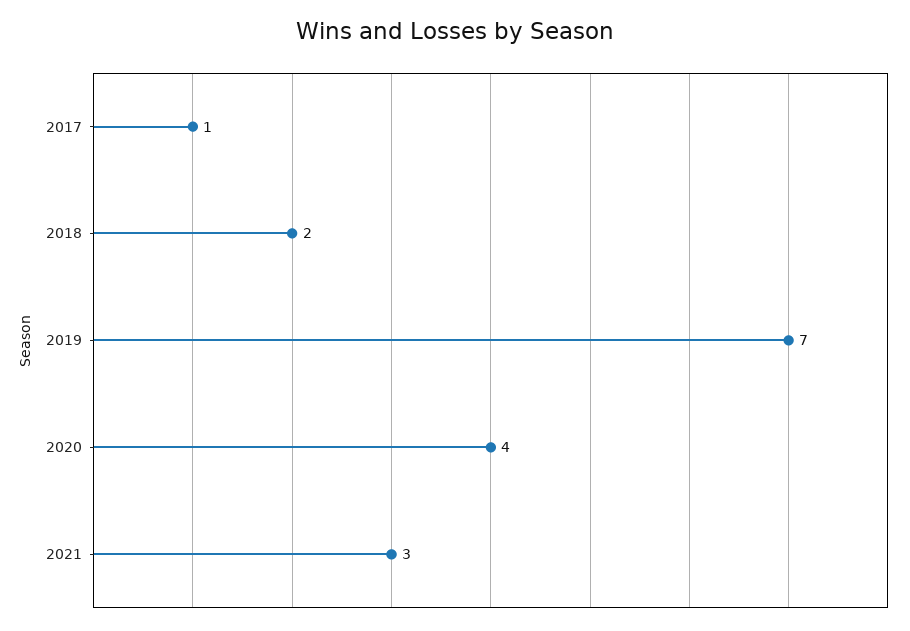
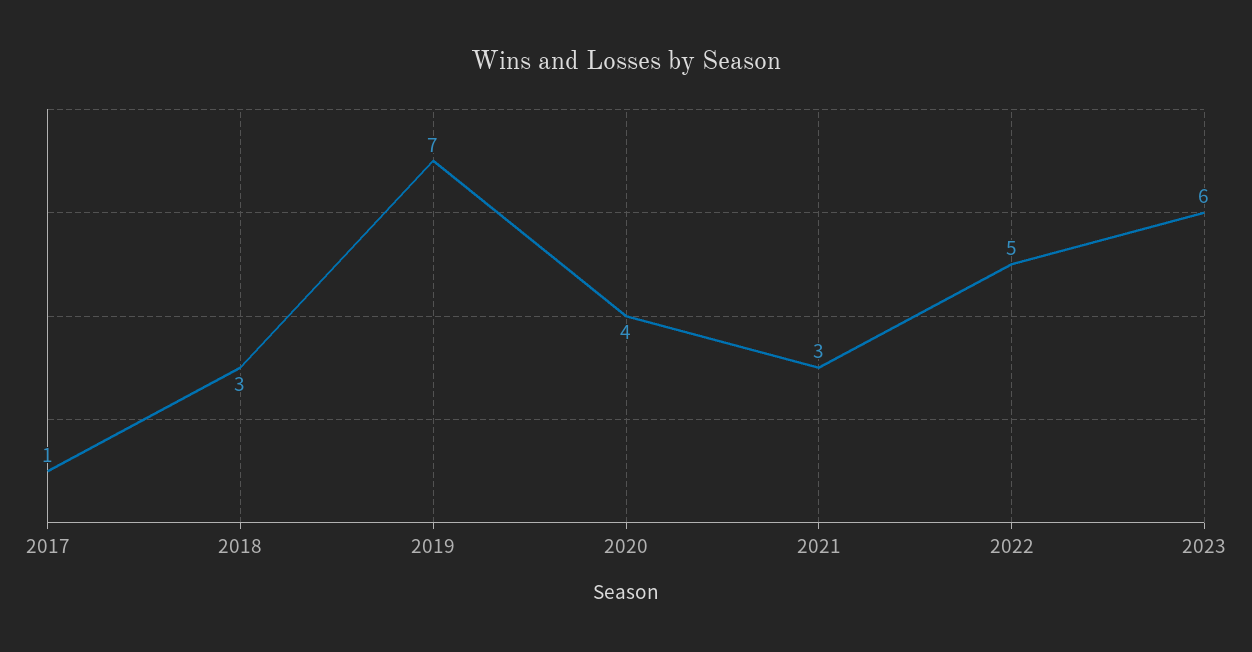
2018: 2 -> 3
2022: none -> 5
2023: none -> 6

